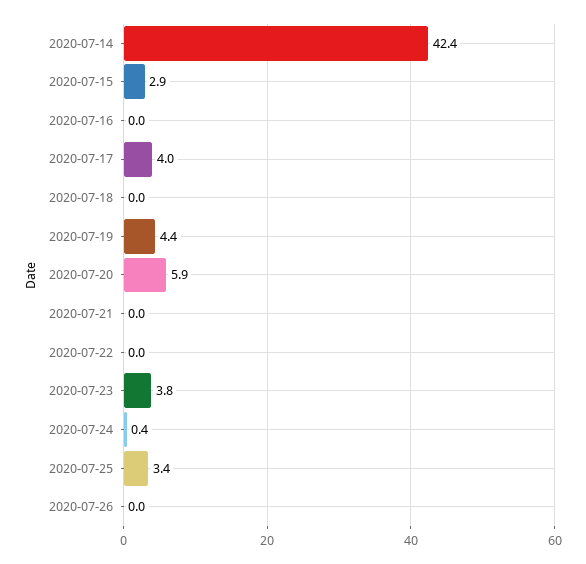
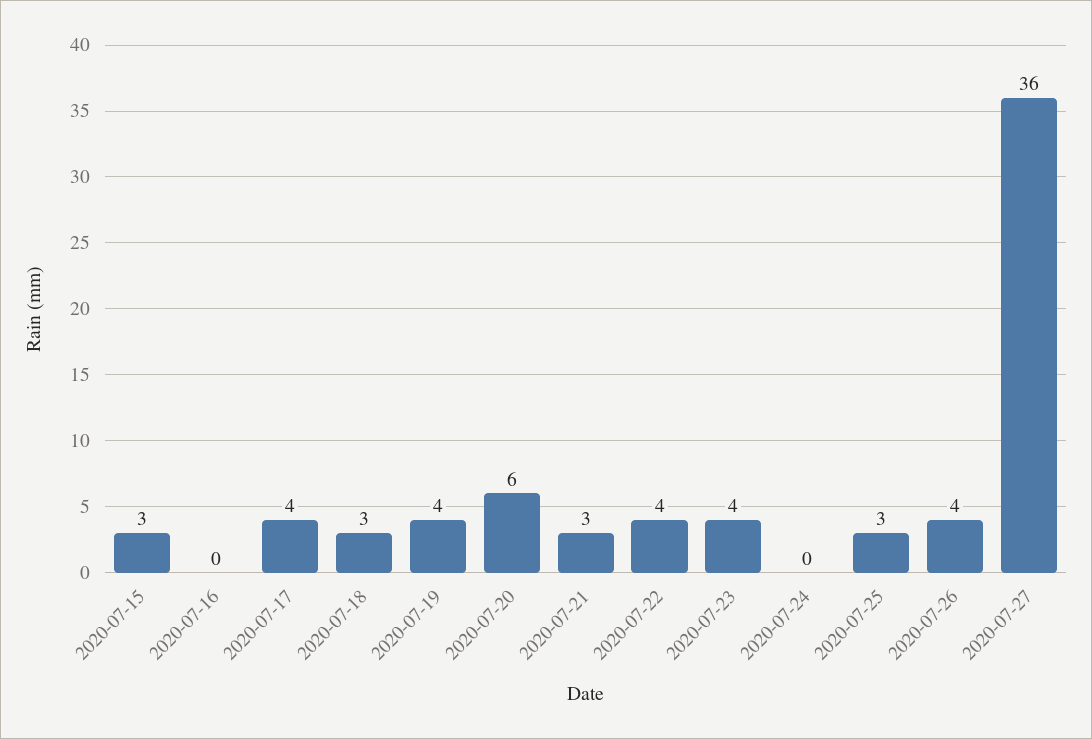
2020-07-14: 42.4 -> none
2020-07-18: 0 -> 3
2020-07-21: 0 -> 3
2020-07-22: 0 -> 4
2020-07-26: 0 -> 4
2020-07-27: none -> 36

